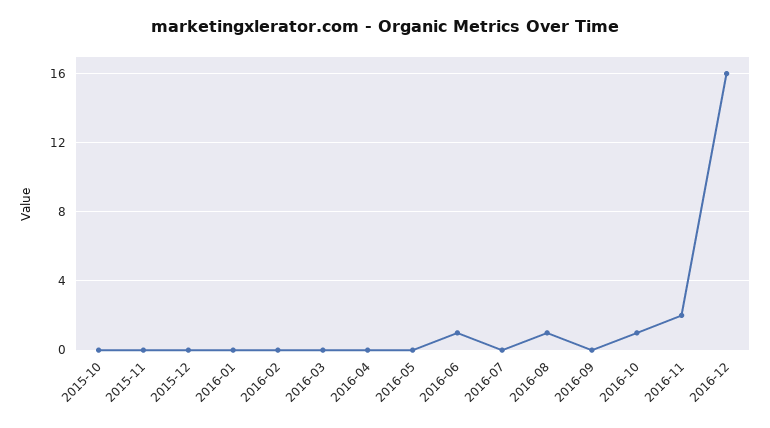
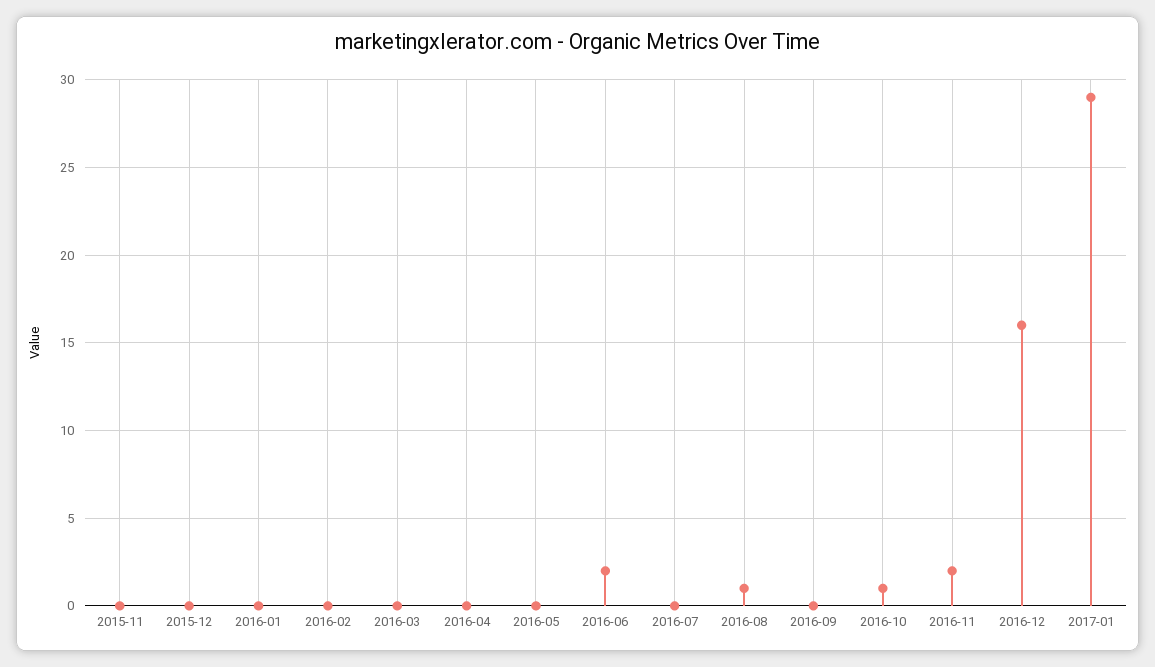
2015-10: 0 -> none
2016-06: 1 -> 2
2017-01: none -> 29

